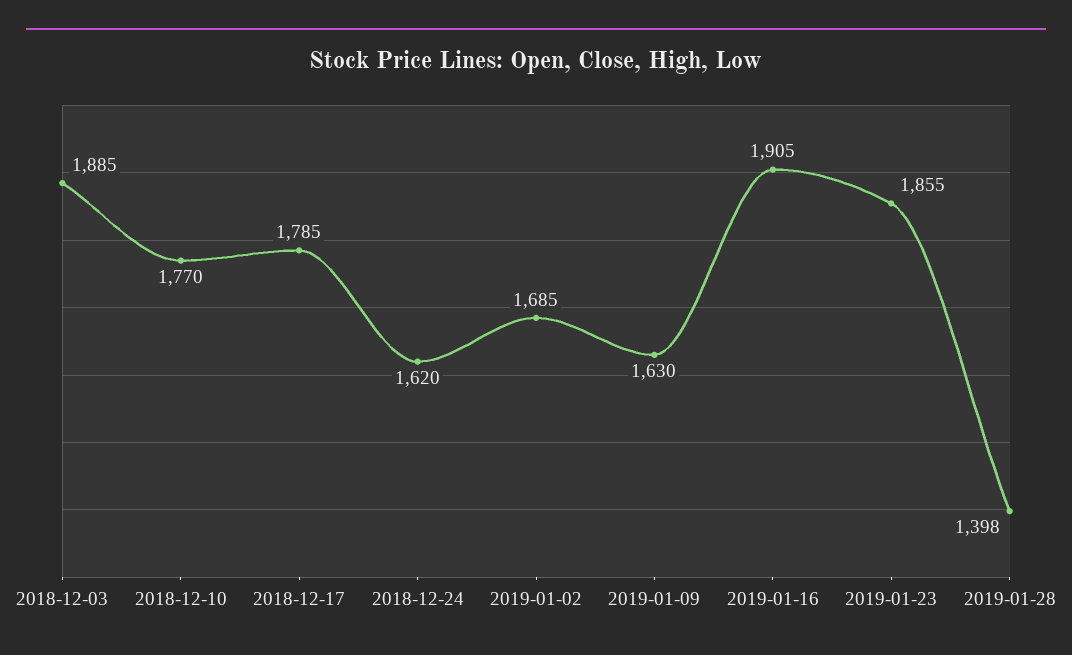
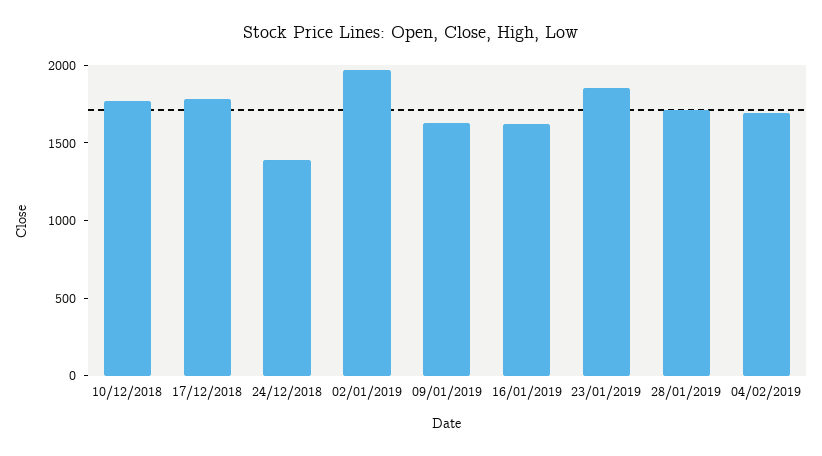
2018-12-03: 1885 -> none
2018-12-24: 1620 -> 1400
2019-01-02: 1685 -> 2000
2019-01-16: 1905 -> 1600
2019-01-28: 1398 -> 1700
04/02/2019: none -> 1700

